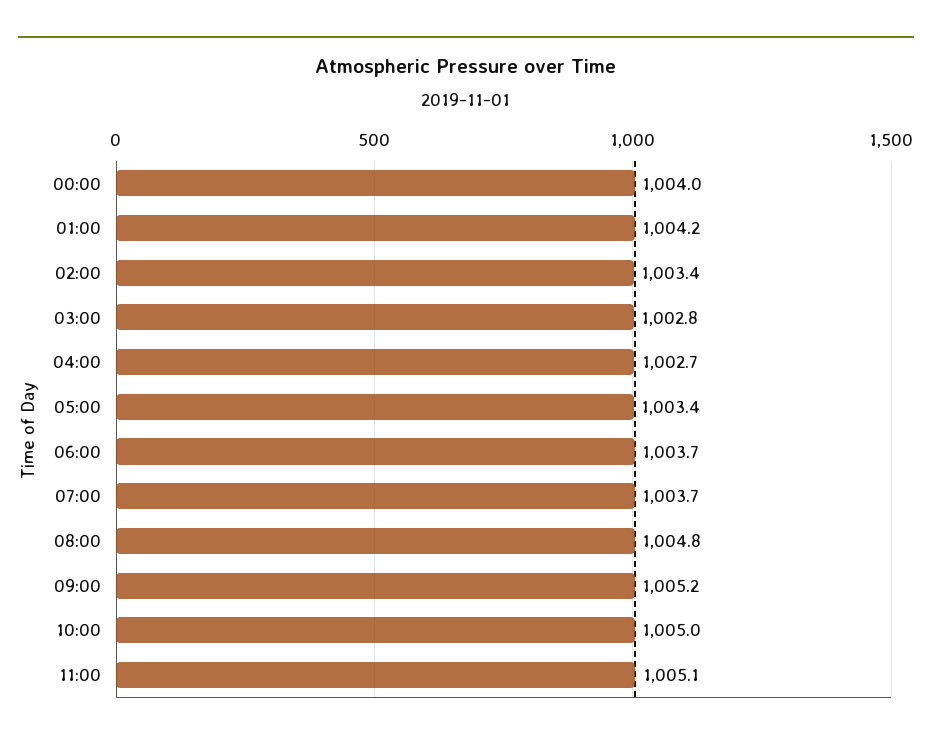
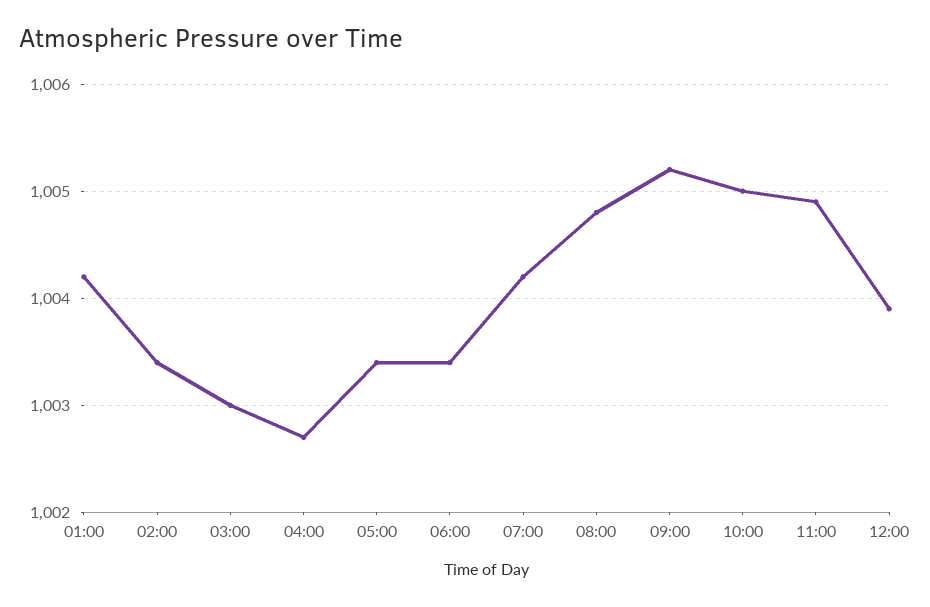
00:00: 1004 -> none
03:00: 1002.8 -> 1003
06:00: 1003.7 -> 1003.4
07:00: 1003.7 -> 1004.2
11:00: 1005.1 -> 1004.9
12:00: none -> 1003.9

